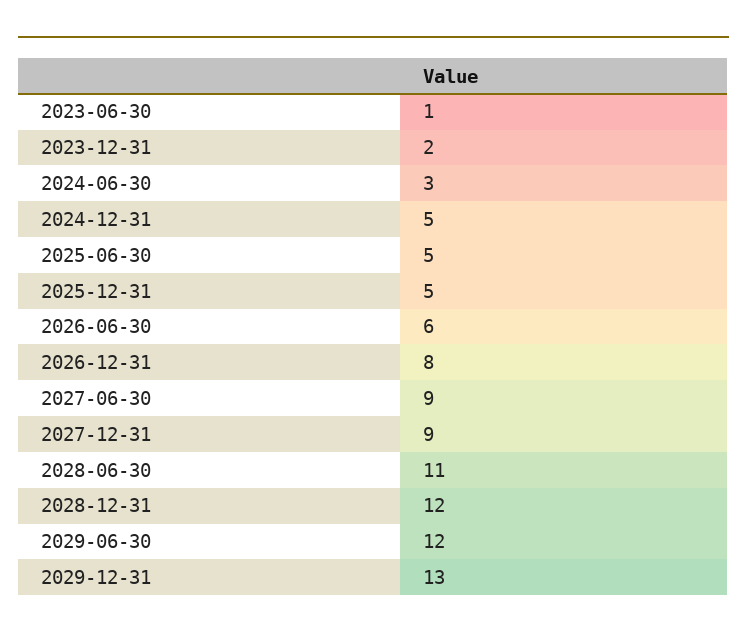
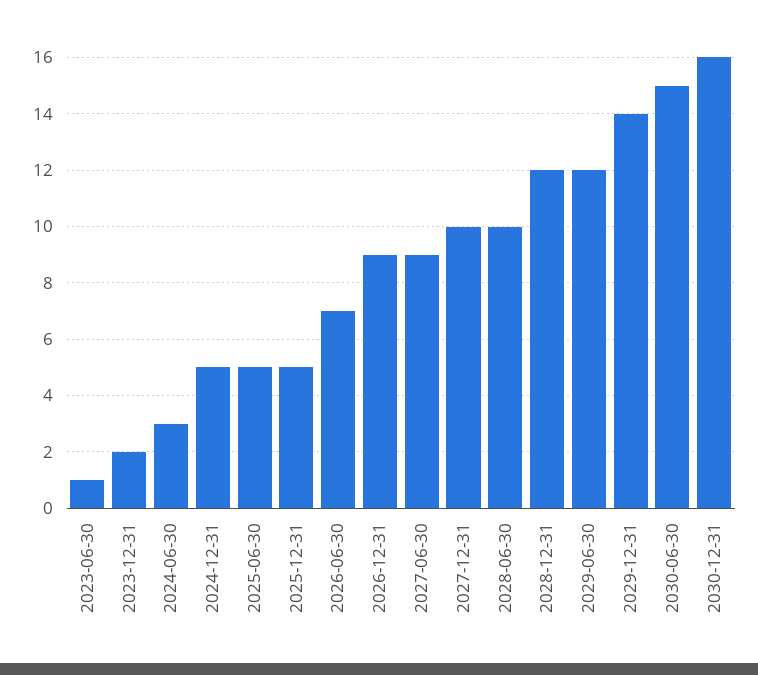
2026-06-30: 6 -> 7
2026-12-31: 8 -> 9
2027-12-31: 9 -> 10
2028-06-30: 11 -> 10
2029-12-31: 13 -> 14
2030-06-30: none -> 15
2030-12-31: none -> 16

